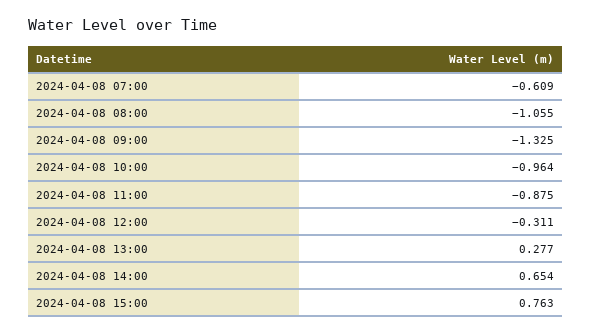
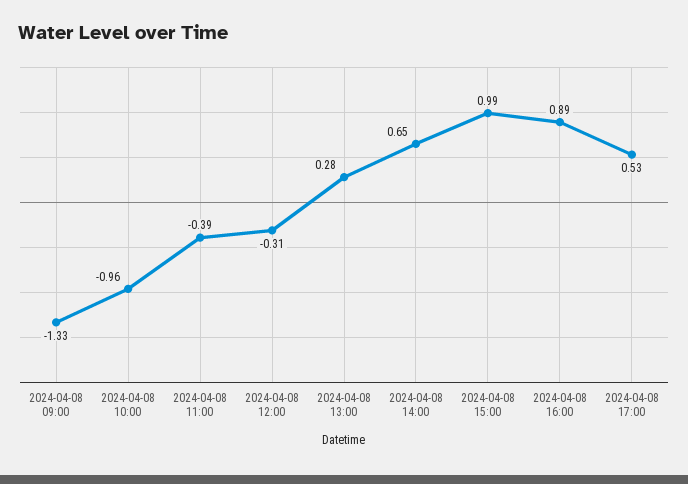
2024-04-08 07:00: -0.609 -> none
2024-04-08 08:00: -1.055 -> none
2024-04-08 11:00: -0.875 -> -0.39
2024-04-08 15:00: 0.763 -> 0.99
2024-04-08 16:00: none -> 0.89
2024-04-08 17:00: none -> 0.53

